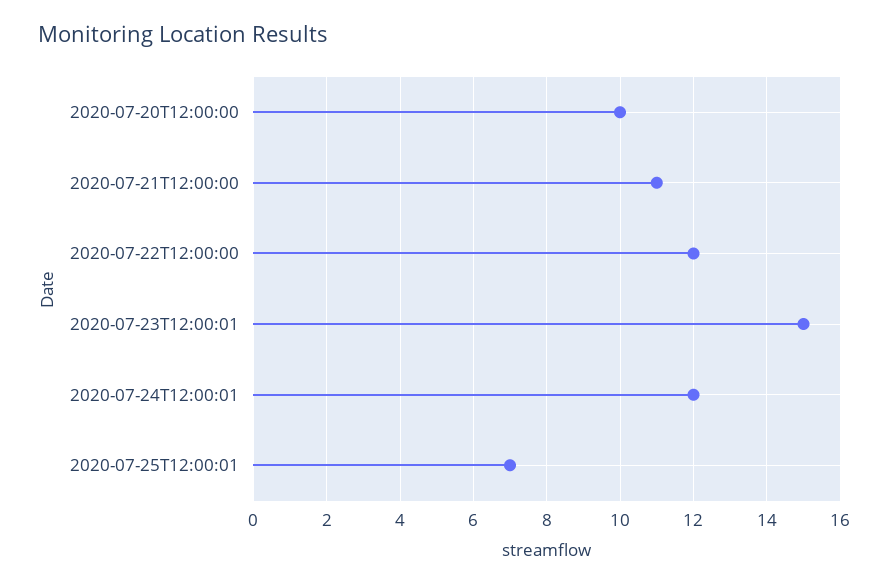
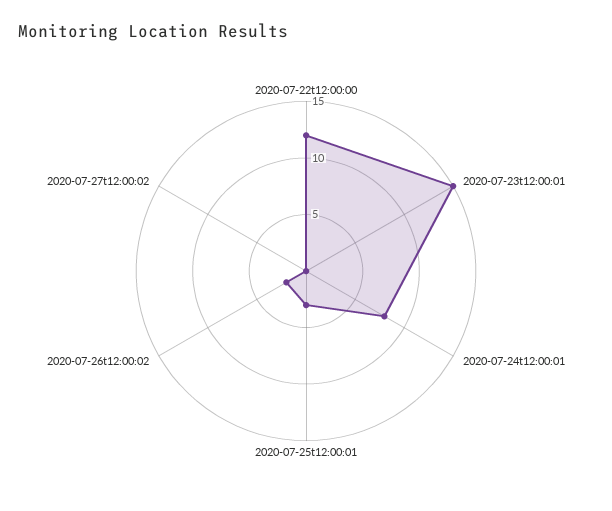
2020-07-20T12:00:00: 10 -> none
2020-07-21T12:00:00: 11 -> none
2020-07-24T12:00:01: 12 -> 8
2020-07-25T12:00:01: 7 -> 3
2020-07-26t12:00:02: none -> 2
2020-07-27t12:00:02: none -> 0

